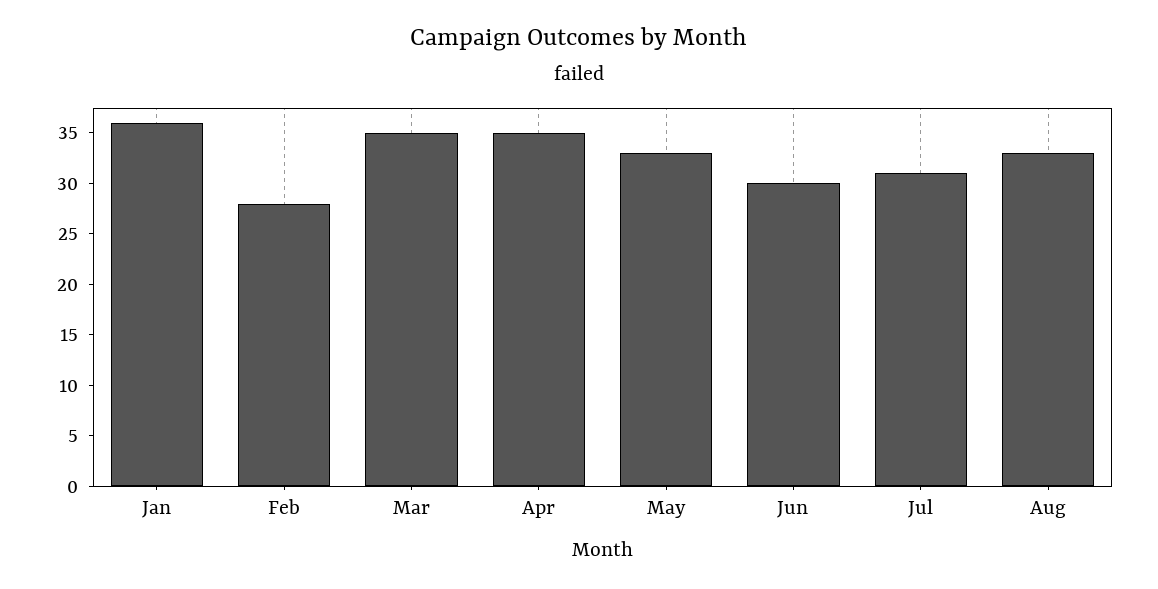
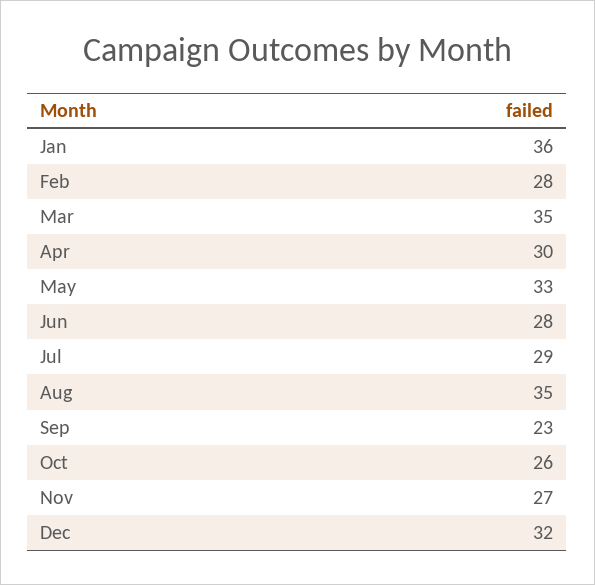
Apr: 35 -> 30
Jun: 30 -> 28
Jul: 31 -> 29
Aug: 33 -> 35
Sep: none -> 23
Oct: none -> 26
Nov: none -> 27
Dec: none -> 32

